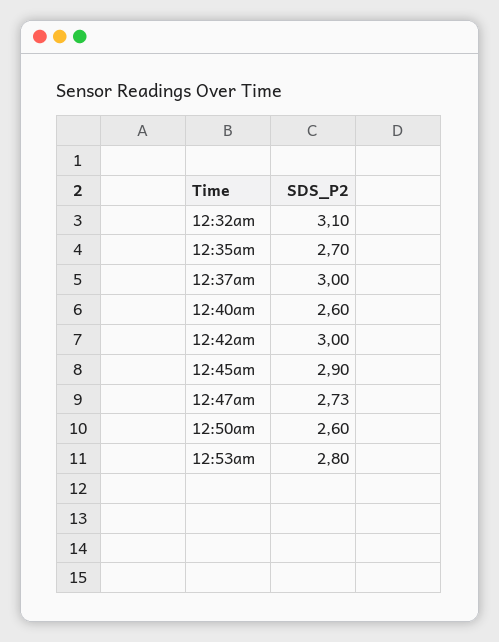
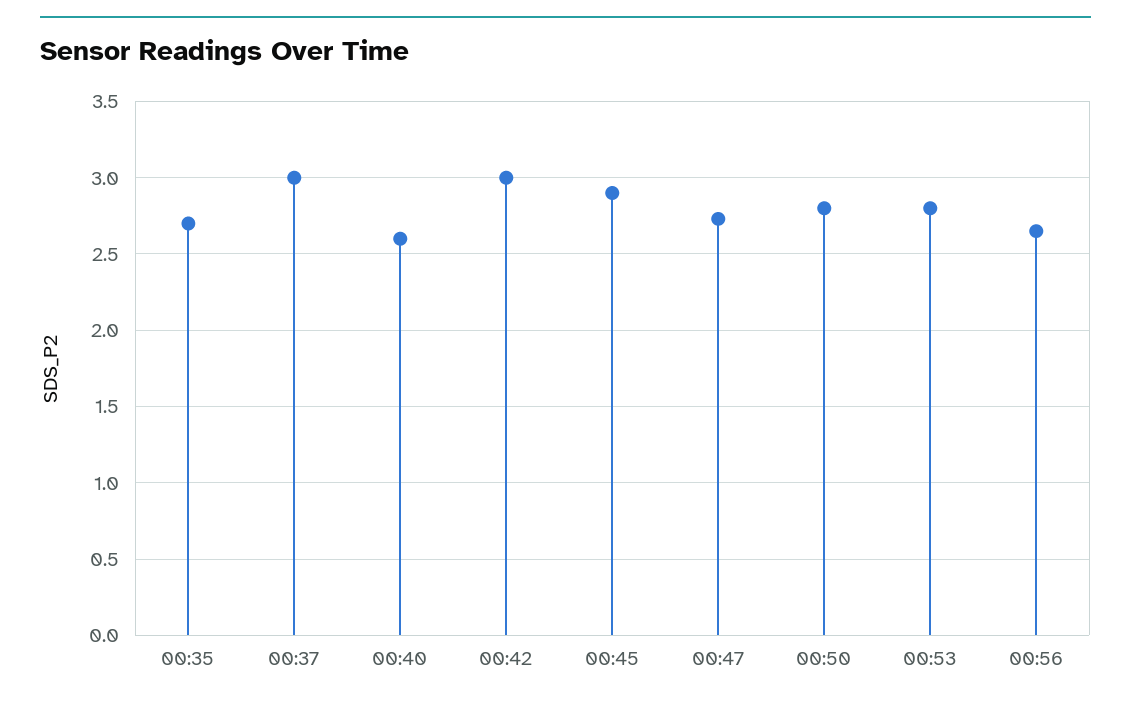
12:32am: 3.1 -> none
12:50am: 2.6 -> 2.8
00:56: none -> 2.65

